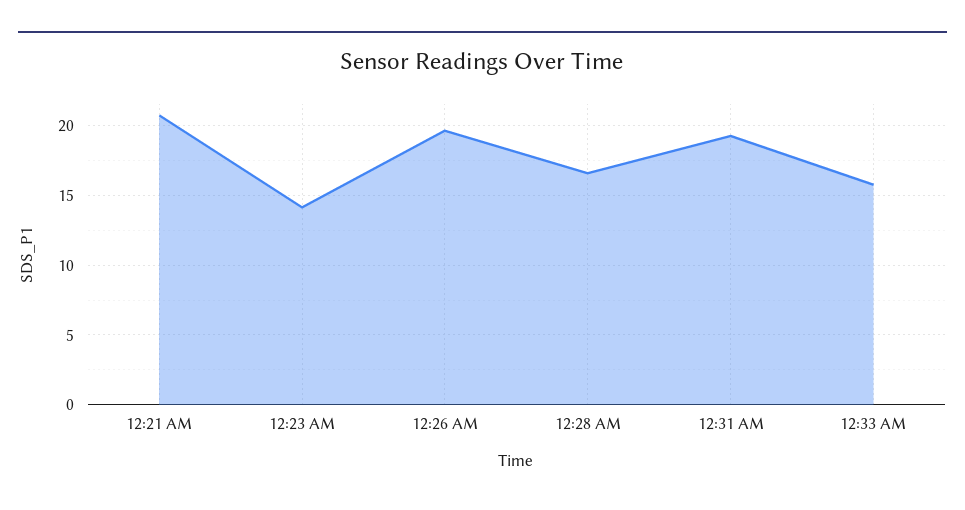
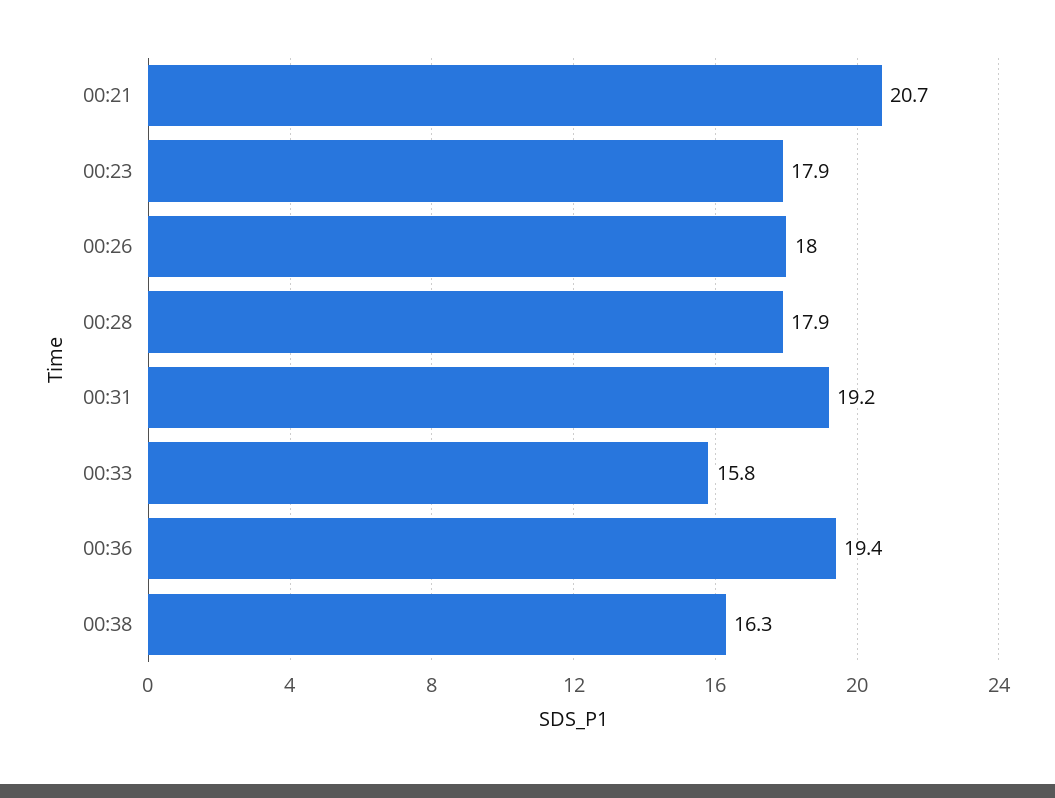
12:23 AM: 14 -> 17.9
12:26 AM: 19.5 -> 18
12:28 AM: 16.5 -> 17.9
00:36: none -> 19.4
00:38: none -> 16.3

